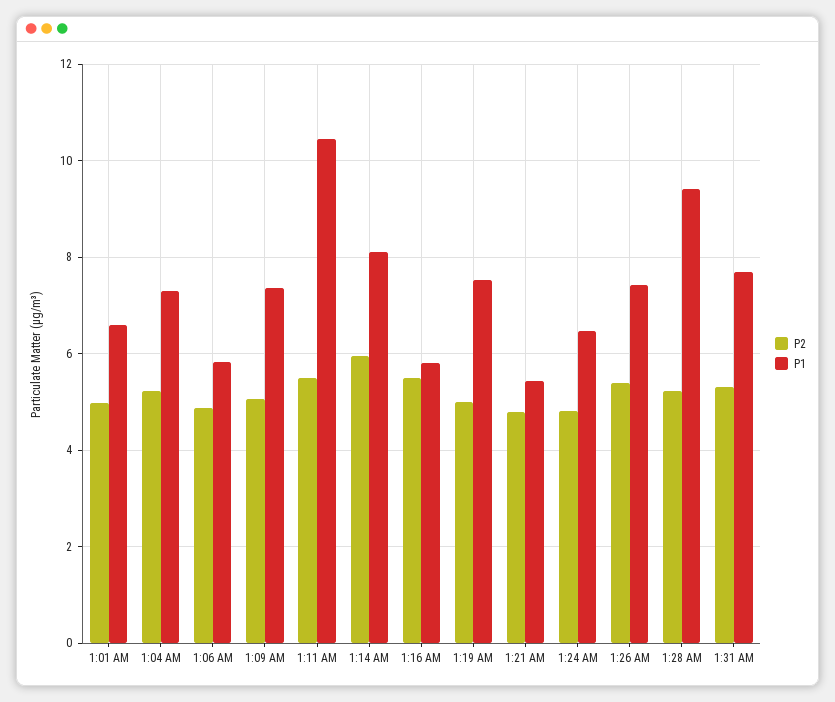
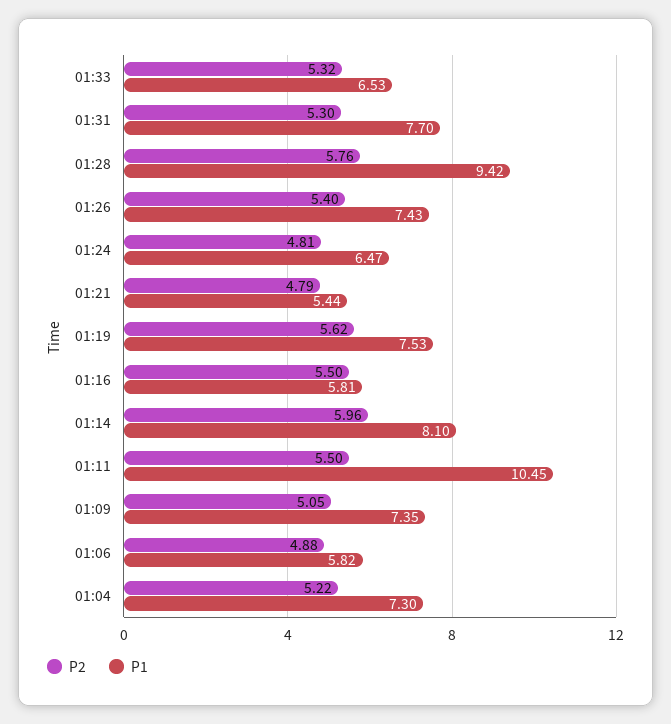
P2, 1:01 AM: 5 -> none
P1, 1:01 AM: 6.6 -> none
P2, 1:19 AM: 5 -> 5.62
P2, 1:28 AM: 5.2 -> 5.76
P2, 01:33: none -> 5.32
P1, 01:33: none -> 6.53

